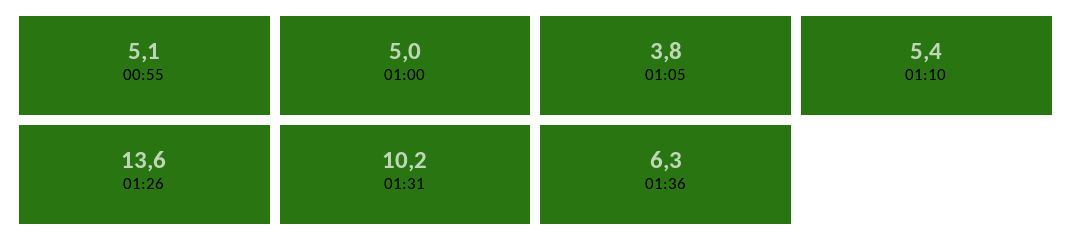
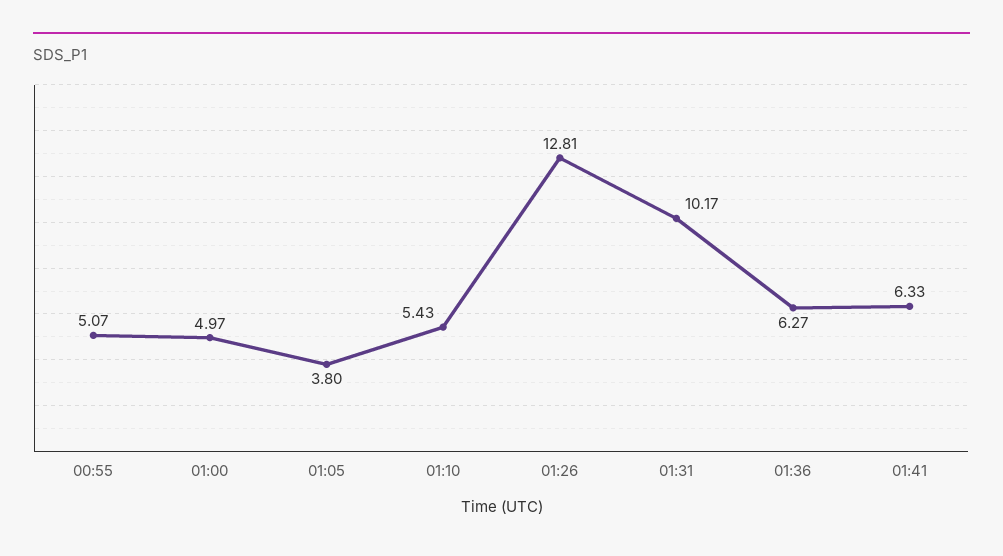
01:26: 13.6 -> 12.81
01:41: none -> 6.33

